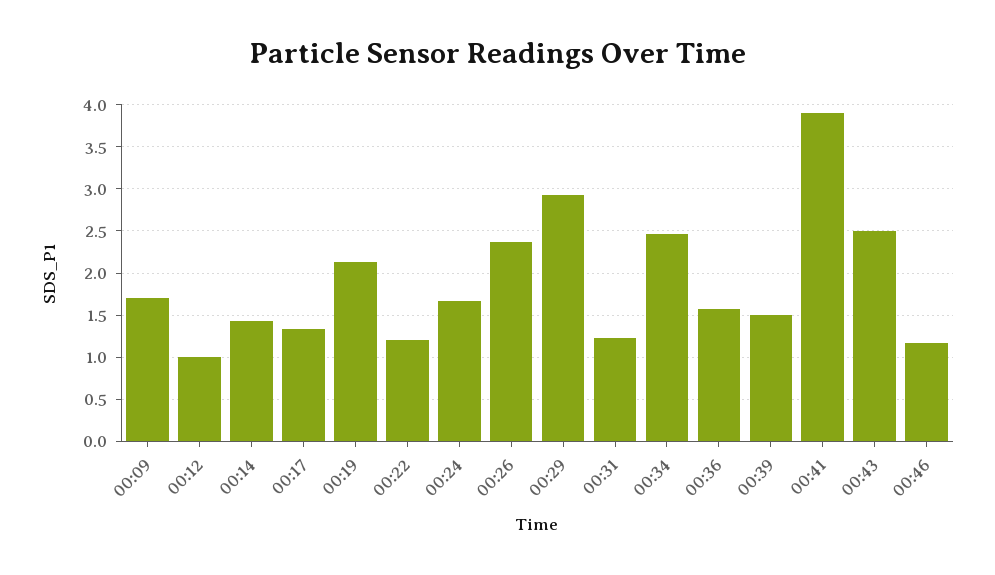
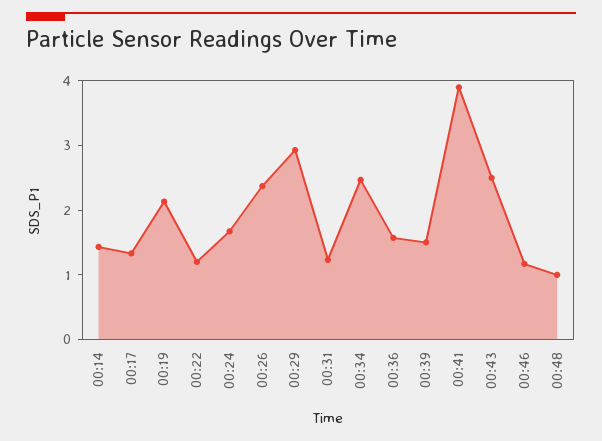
00:09: 1.7 -> none
00:12: 1 -> none
00:48: none -> 1

